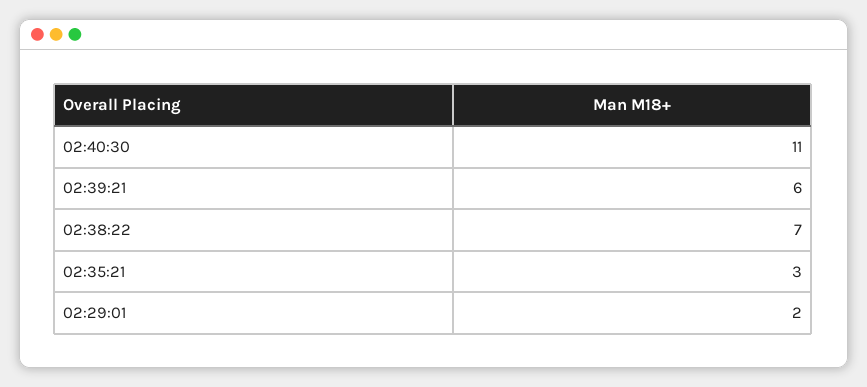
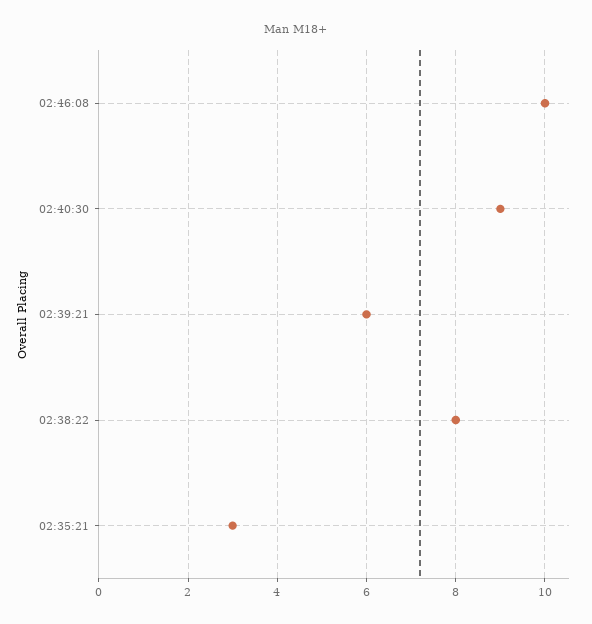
02:40:30: 11 -> 9
02:38:22: 7 -> 8
02:29:01: 2 -> none
02:46:08: none -> 10

